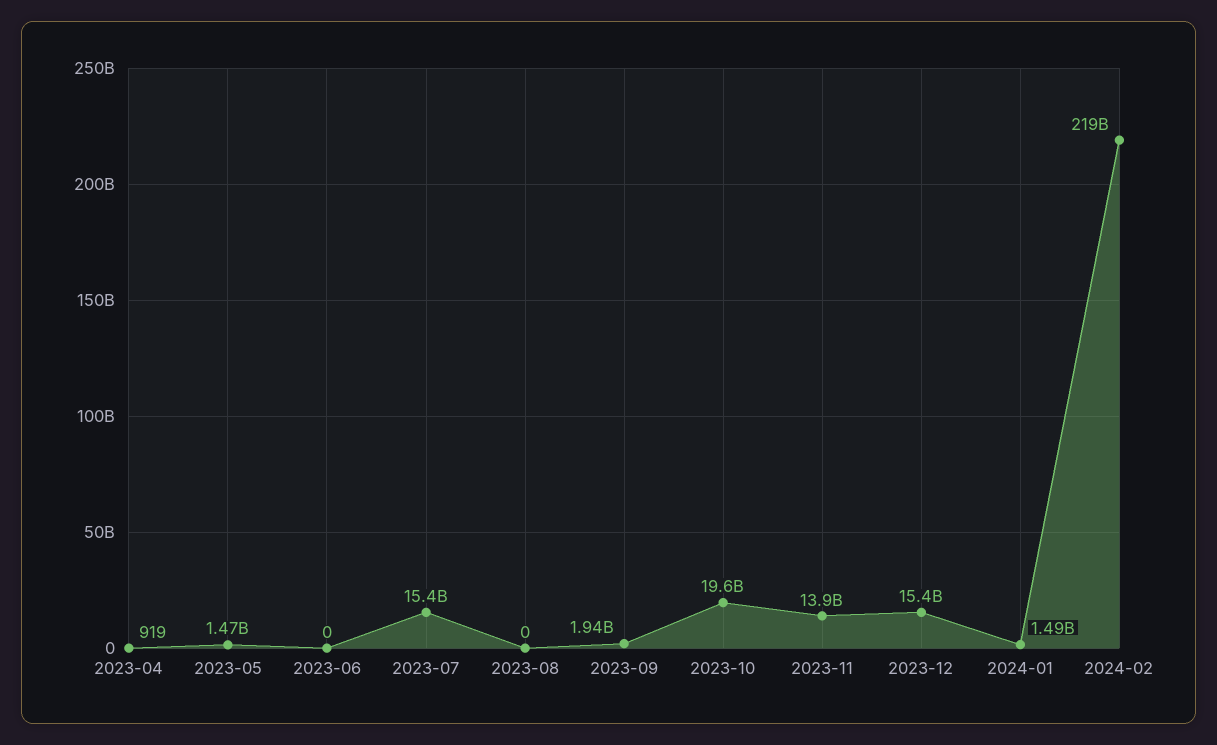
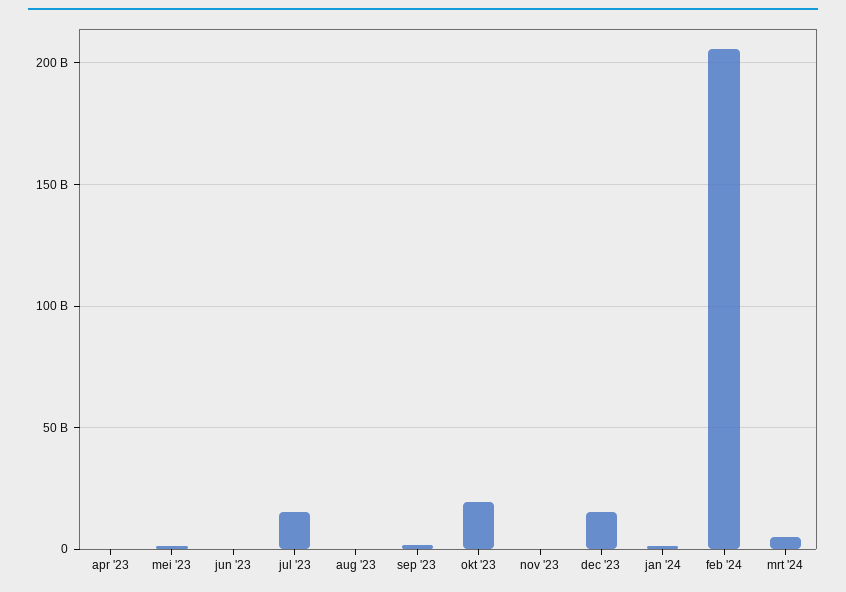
2023-11: 13900000000 -> 0
2024-02: 219000000000 -> 205000000000
mrt '24: none -> 5000000000

